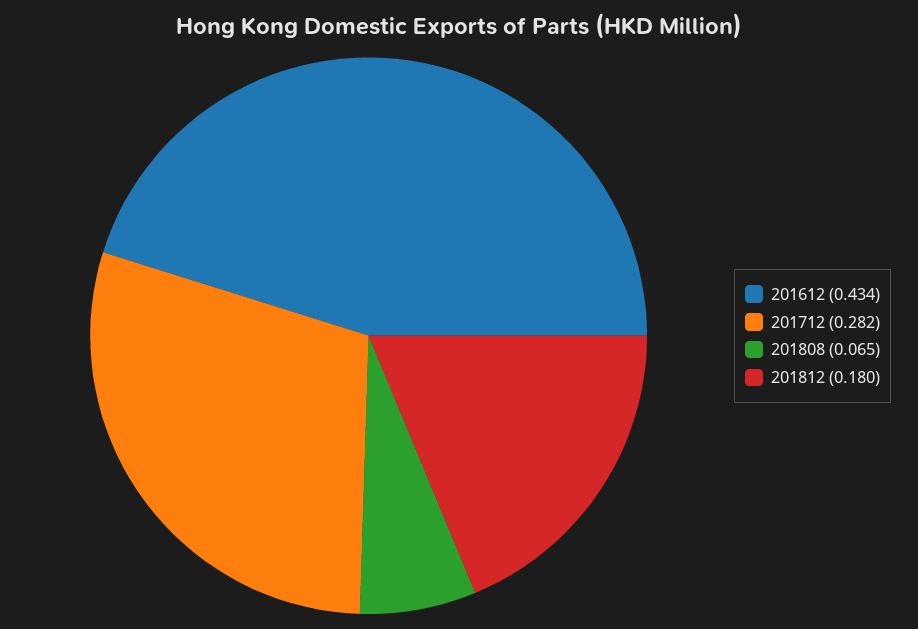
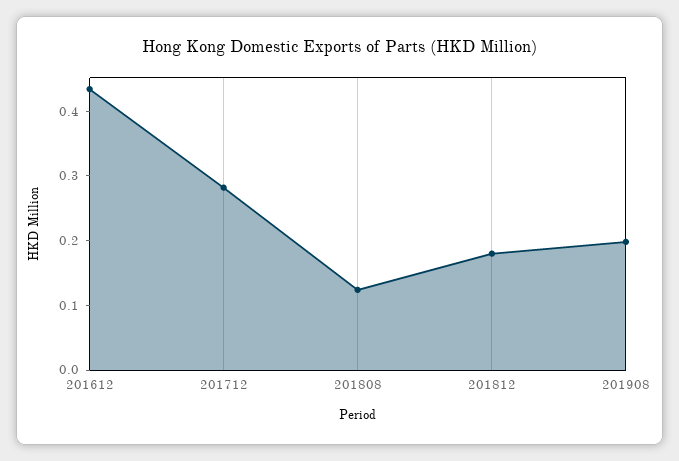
201808: 0.065 -> 0.12
201908: none -> 0.2

